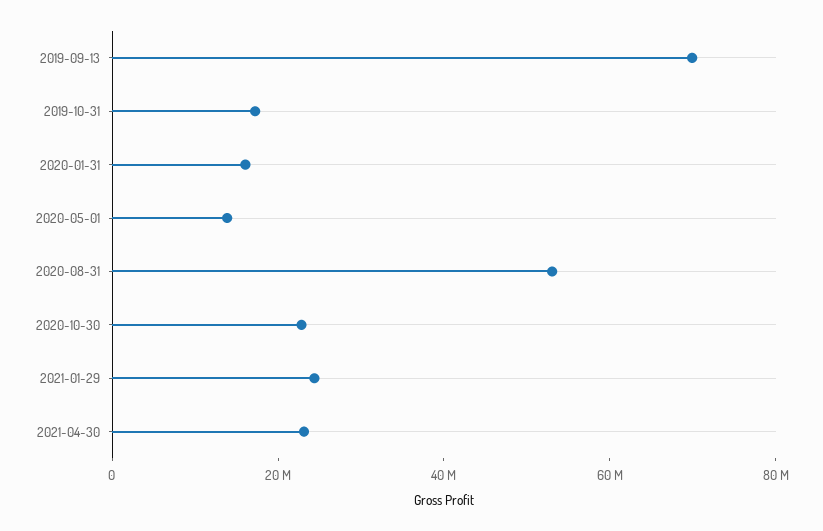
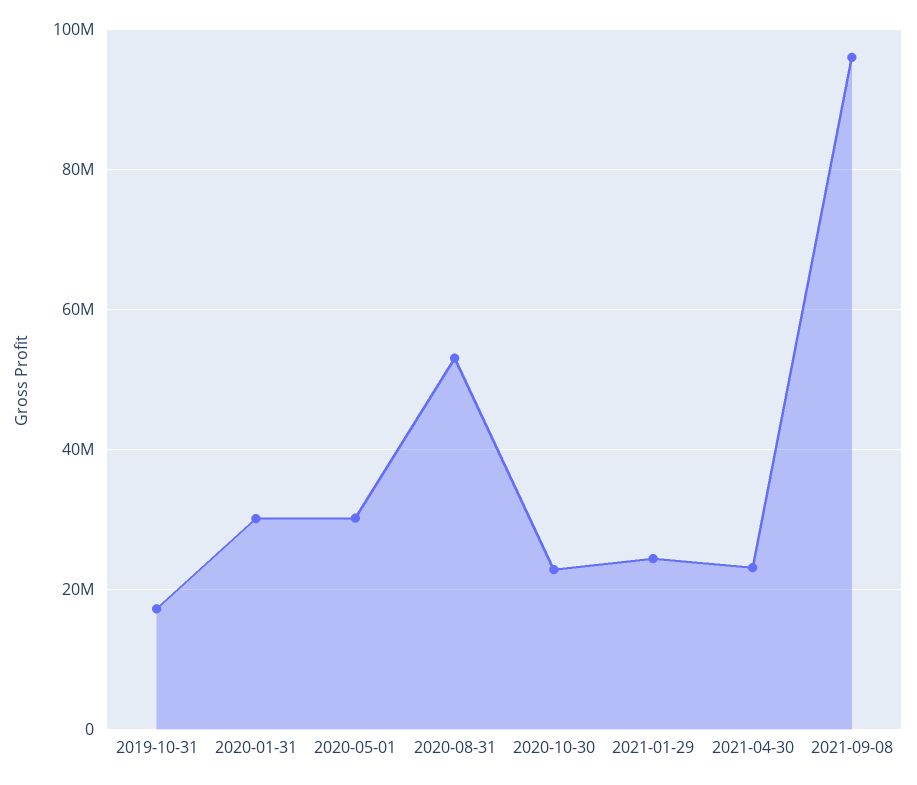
2019-09-13: 70000000 -> none
2020-01-31: 15000000 -> 30000000
2020-05-01: 15000000 -> 30000000
2021-09-08: none -> 96000000

